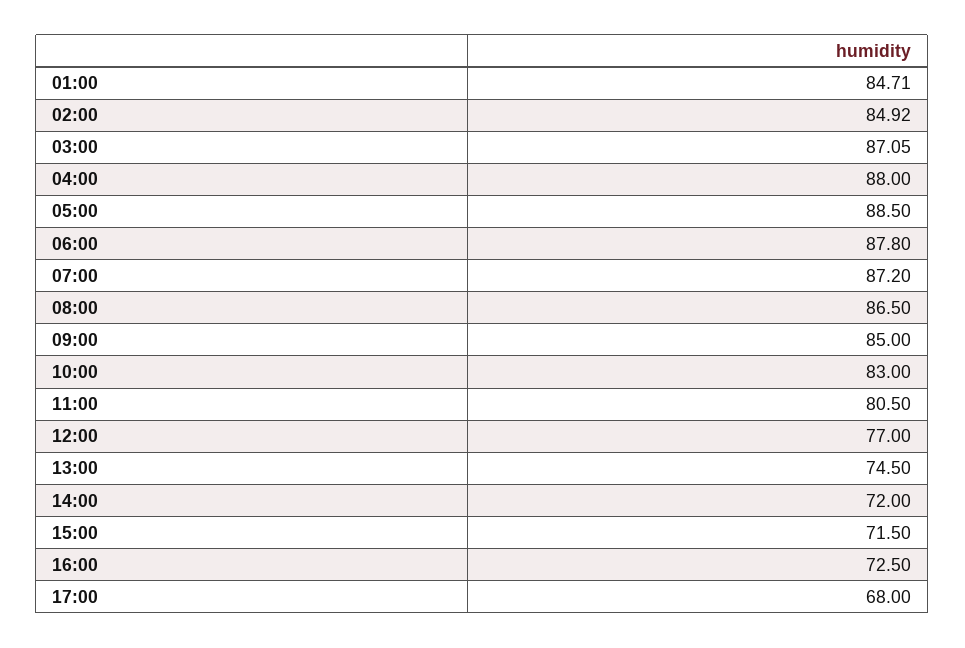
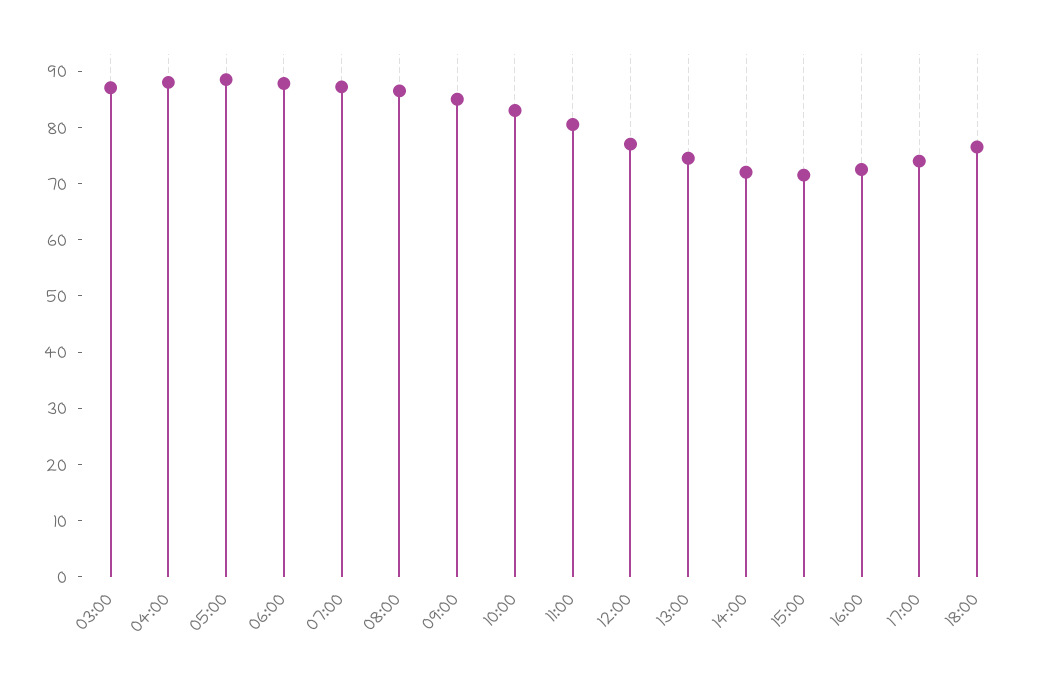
01:00: 84.71 -> none
02:00: 84.92 -> none
17:00: 68 -> 74
18:00: none -> 76

